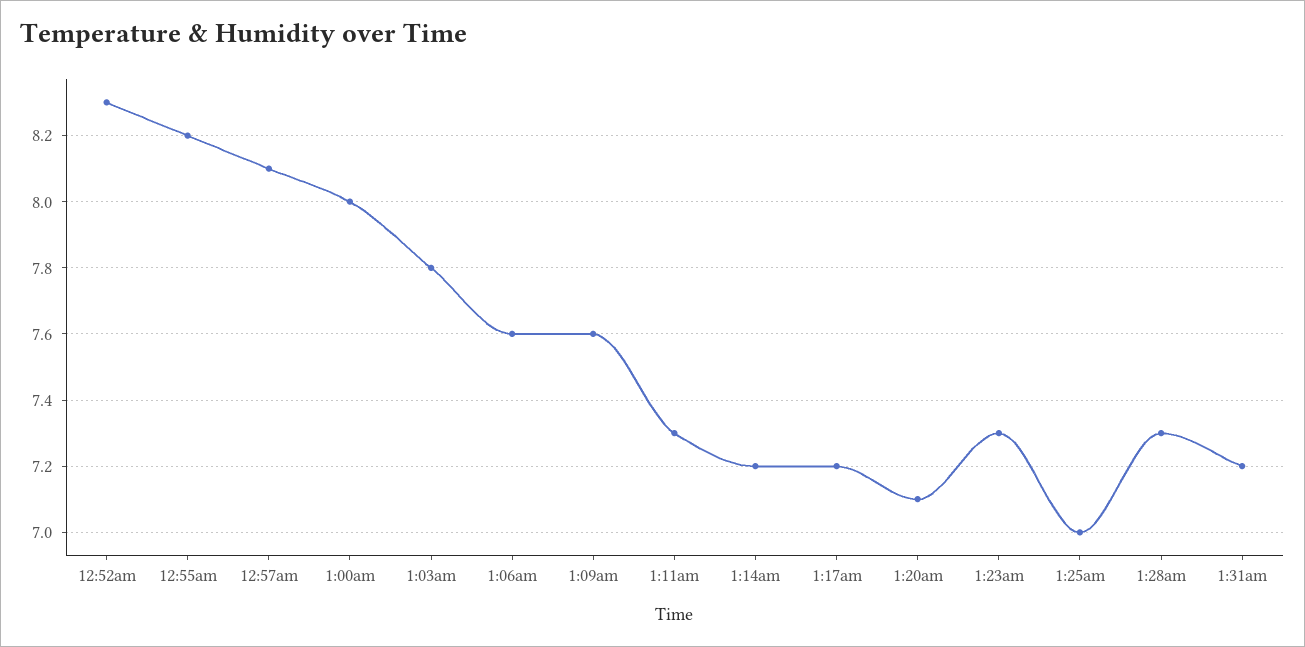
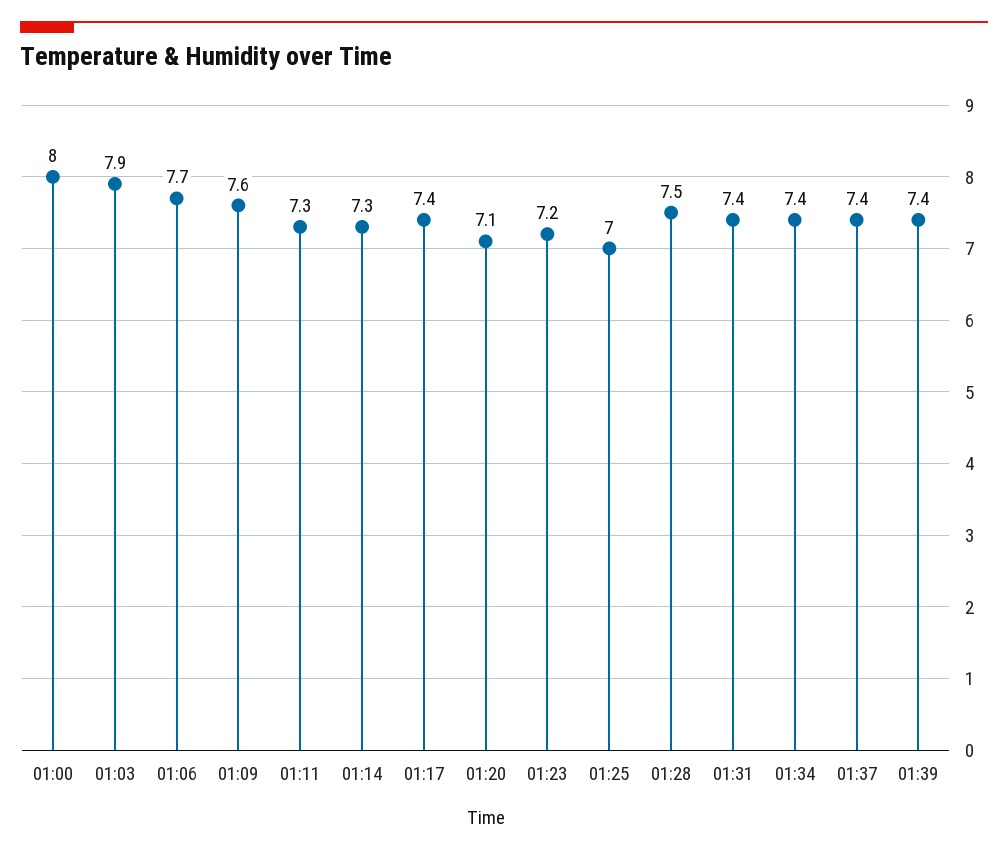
12:52am: 8.3 -> none
12:55am: 8.2 -> none
12:57am: 8.1 -> none
1:03am: 7.8 -> 7.9
1:06am: 7.6 -> 7.7
1:14am: 7.2 -> 7.3
1:17am: 7.2 -> 7.4
1:23am: 7.3 -> 7.2
1:28am: 7.3 -> 7.5
1:31am: 7.2 -> 7.4
01:34: none -> 7.4
01:37: none -> 7.4
01:39: none -> 7.4

